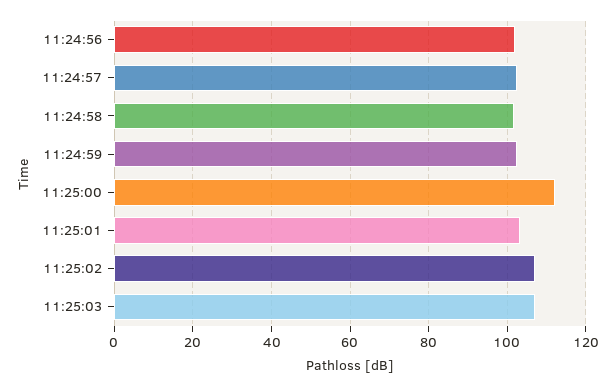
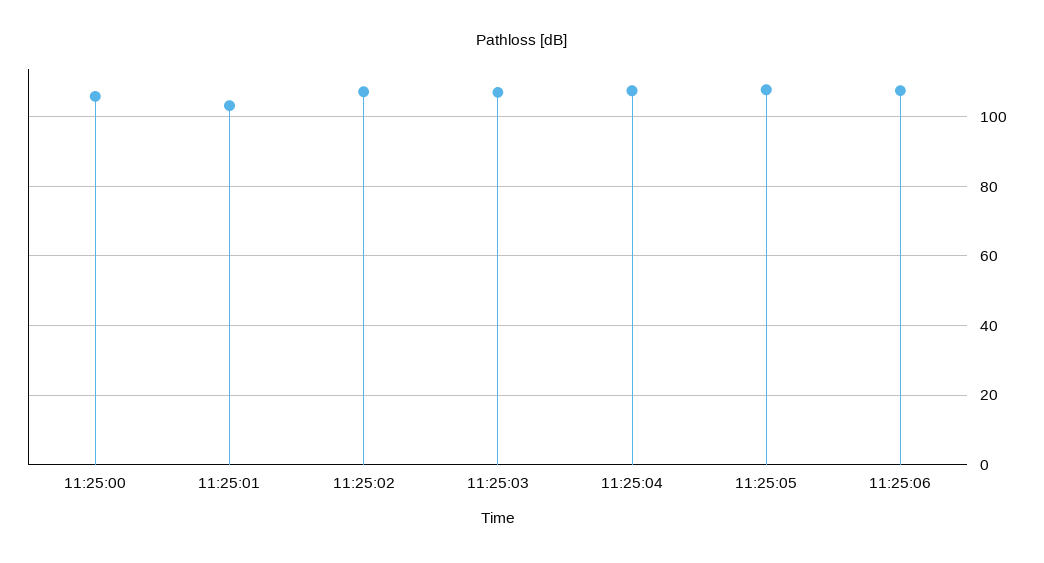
11:24:56: 102 -> none
11:24:57: 102 -> none
11:24:58: 102 -> none
11:24:59: 102 -> none
11:25:00: 112 -> 106
11:25:04: none -> 108
11:25:05: none -> 108
11:25:06: none -> 108

